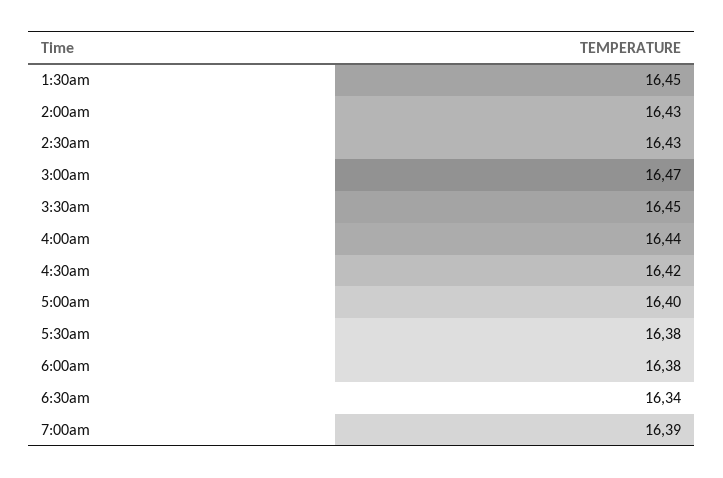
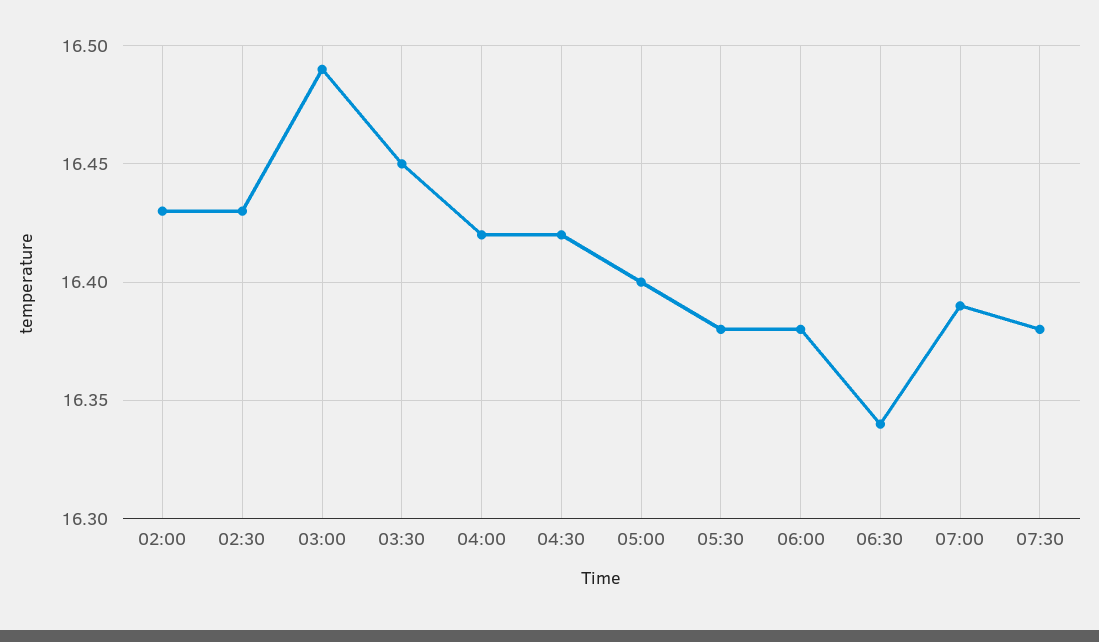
1:30am: 16.45 -> none
3:00am: 16.47 -> 16.49
4:00am: 16.44 -> 16.42
07:30: none -> 16.38

